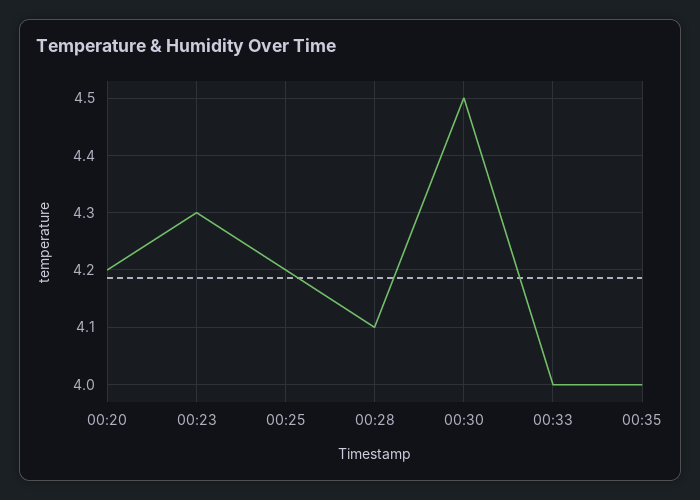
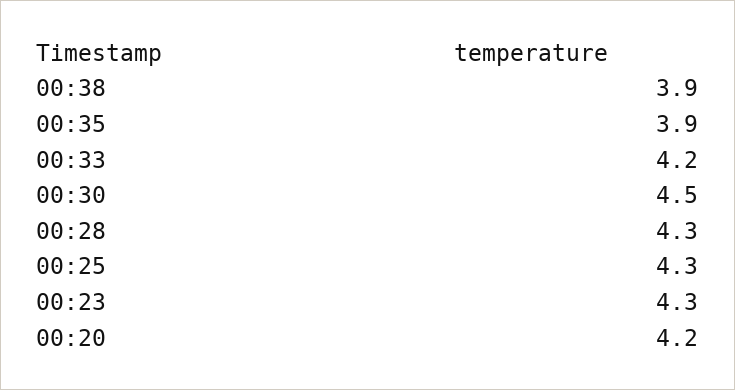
00:25: 4.2 -> 4.3
00:28: 4.1 -> 4.3
00:33: 4 -> 4.2
00:35: 4 -> 3.9
00:38: none -> 3.9

